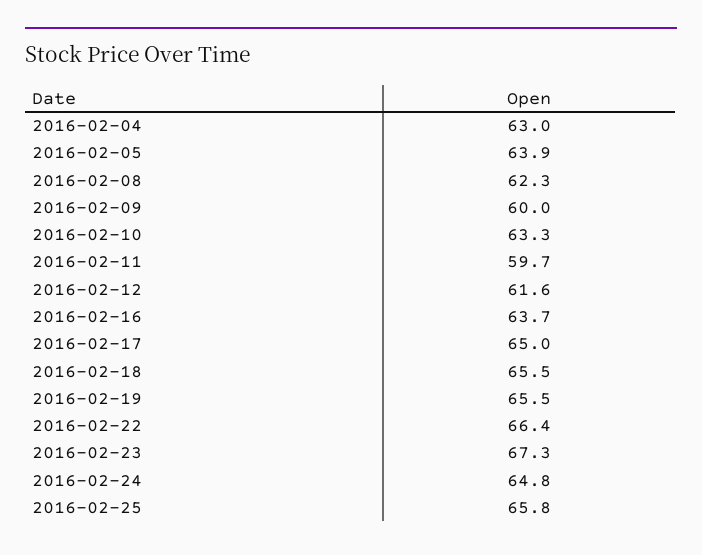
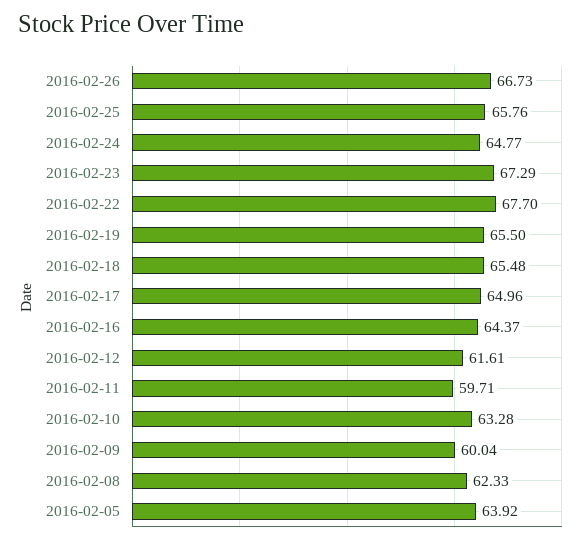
2016-02-04: 63 -> none
2016-02-16: 63.7 -> 64.37
2016-02-22: 66.4 -> 67.7
2016-02-26: none -> 66.73

